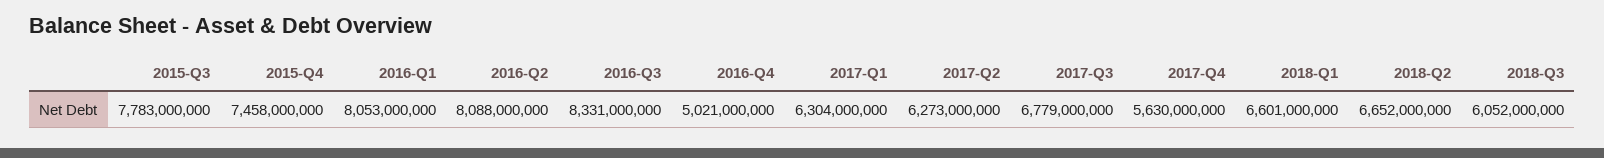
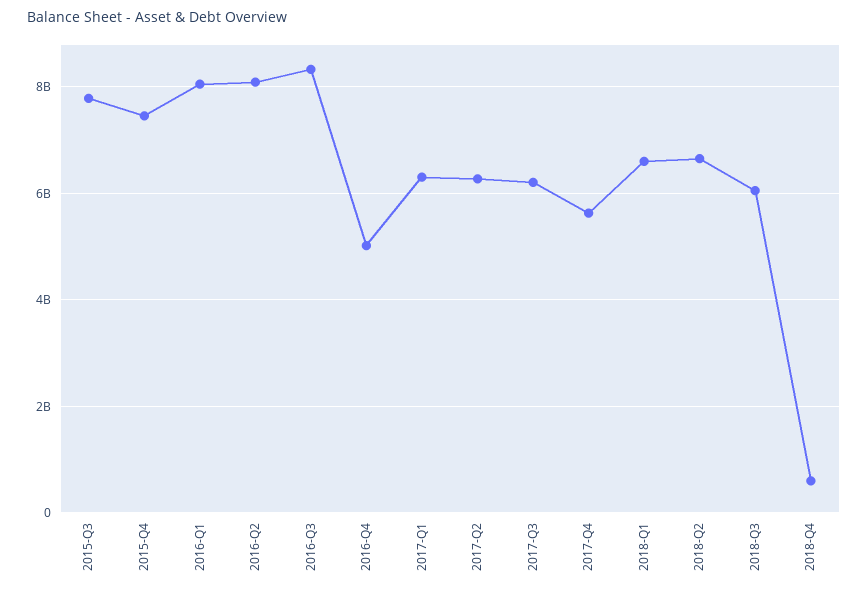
2017-Q3: 6779000000 -> 6200000000
2018-Q4: none -> 600000000

